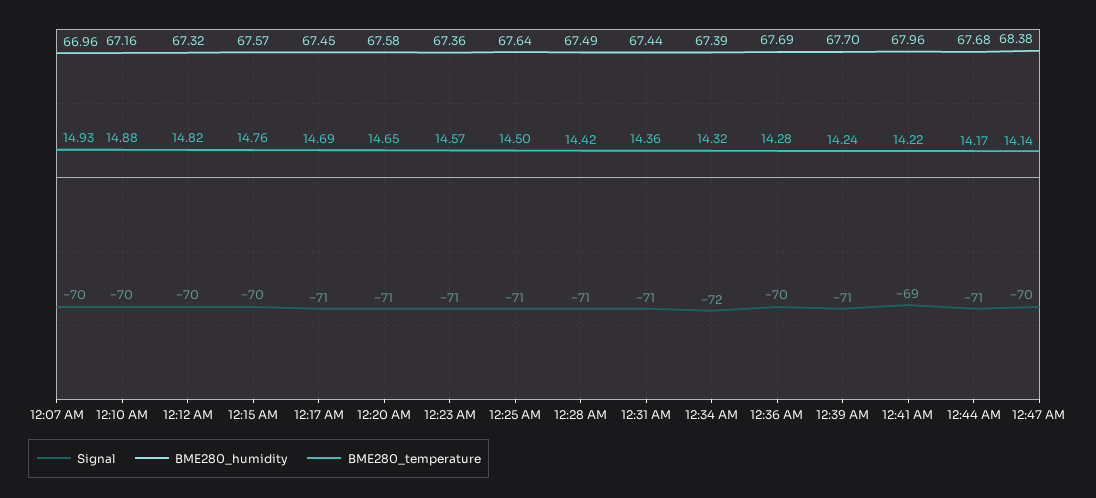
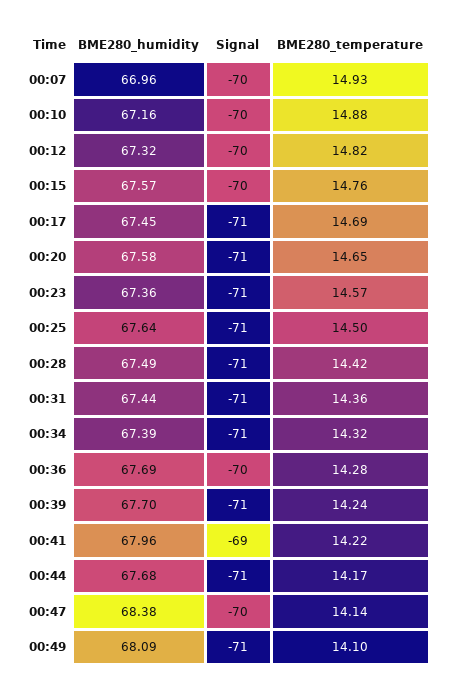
Signal, 12:34 AM: -72 -> -71
BME280_humidity, 00:49: none -> 68.09
Signal, 00:49: none -> -71
BME280_temperature, 00:49: none -> 14.1

